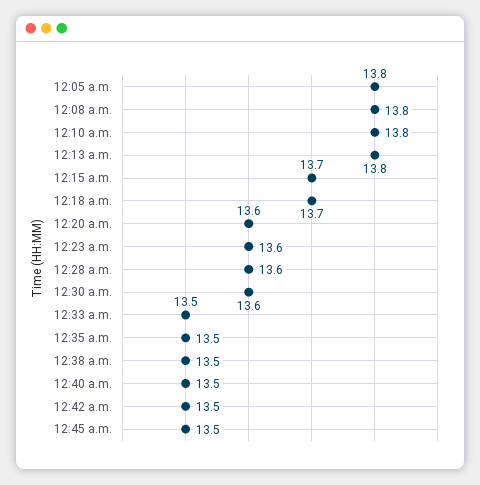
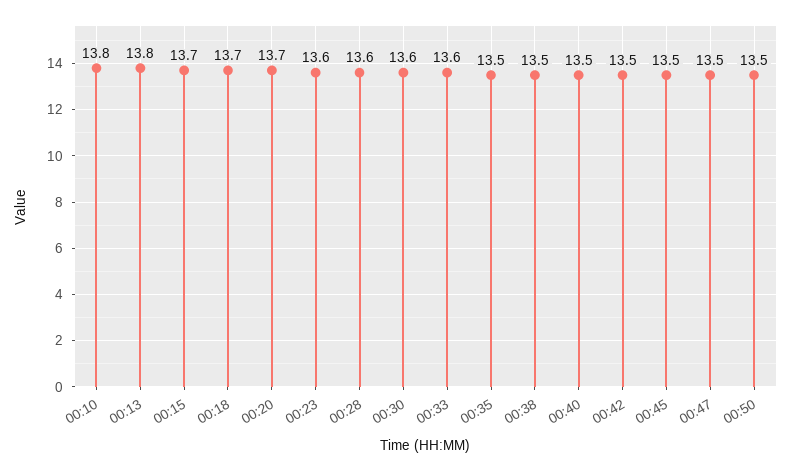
12:05 a.m.: 13.8 -> none
12:08 a.m.: 13.8 -> none
12:20 a.m.: 13.6 -> 13.7
12:33 a.m.: 13.5 -> 13.6
00:47: none -> 13.5
00:50: none -> 13.5

